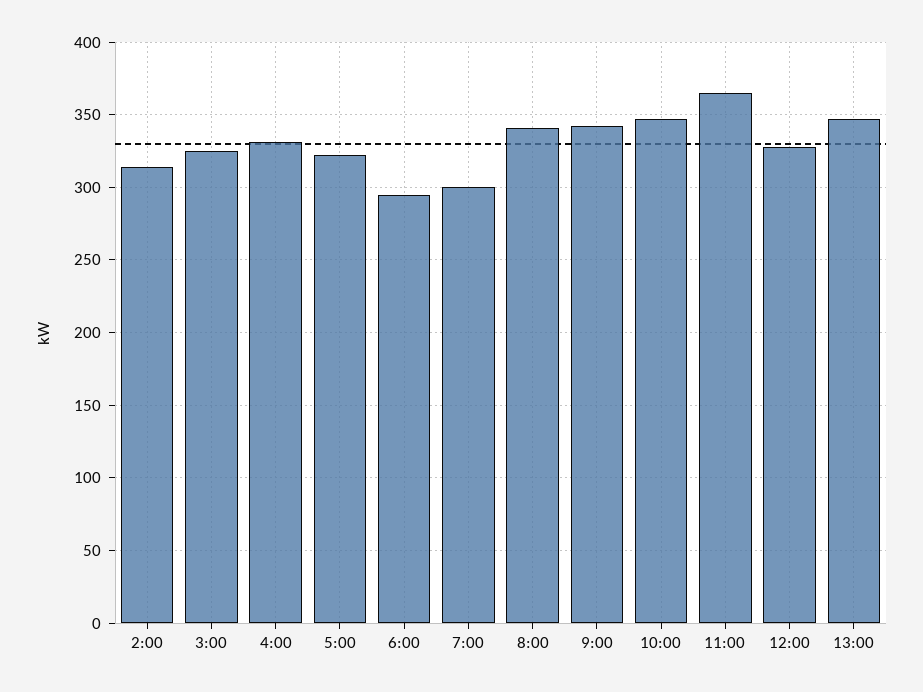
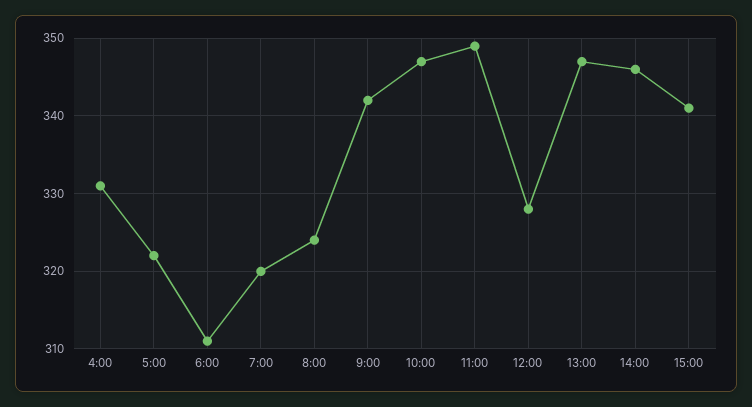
2:00: 315 -> none
3:00: 325 -> none
6:00: 295 -> 311
7:00: 300 -> 320
8:00: 340 -> 324
11:00: 365 -> 349
14:00: none -> 346
15:00: none -> 341

